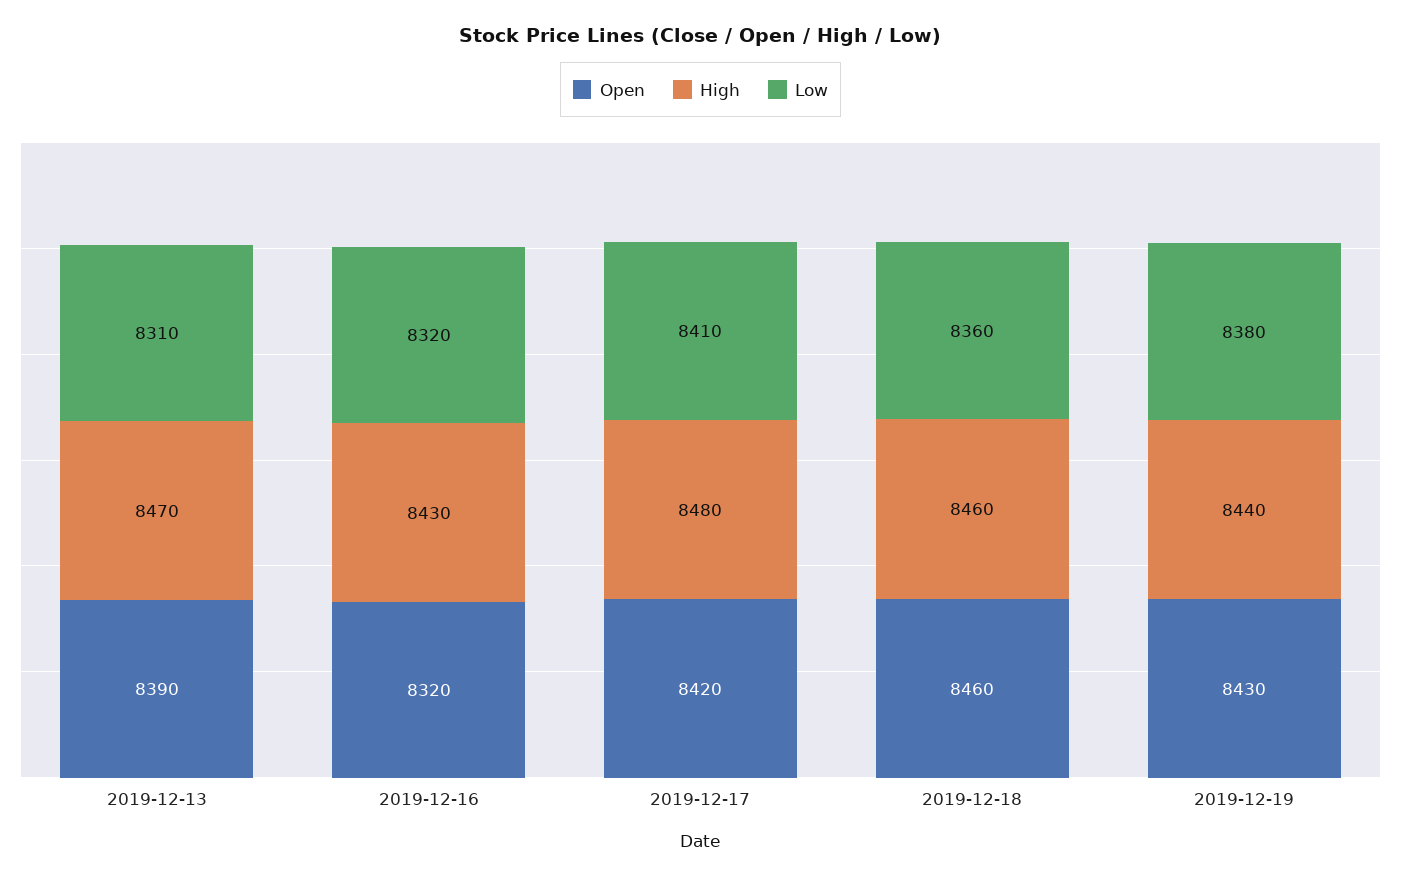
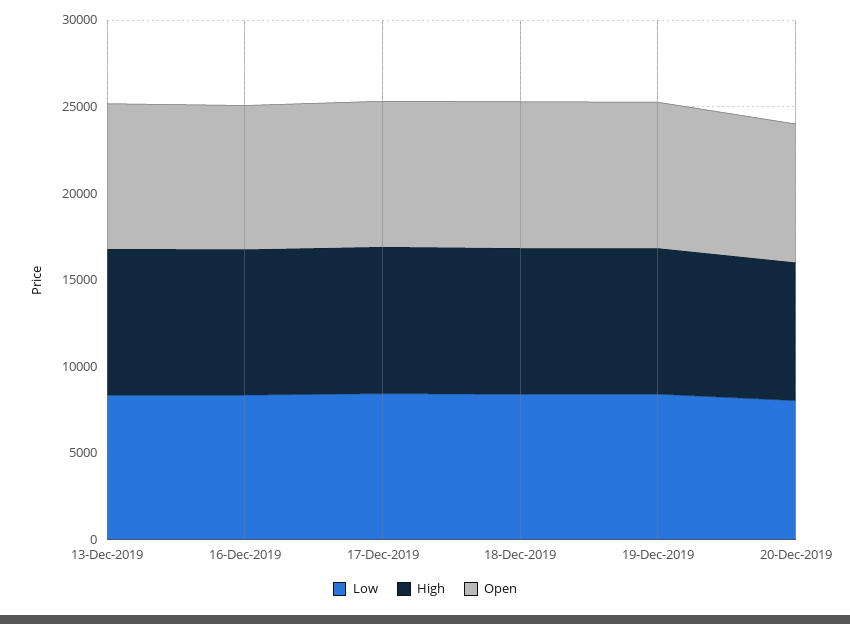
Low, 20-Dec-2019: none -> 8000
High, 20-Dec-2019: none -> 8000
Open, 20-Dec-2019: none -> 8000

